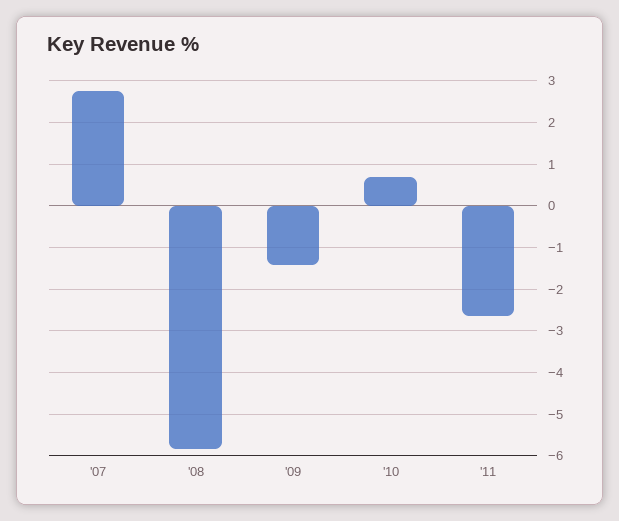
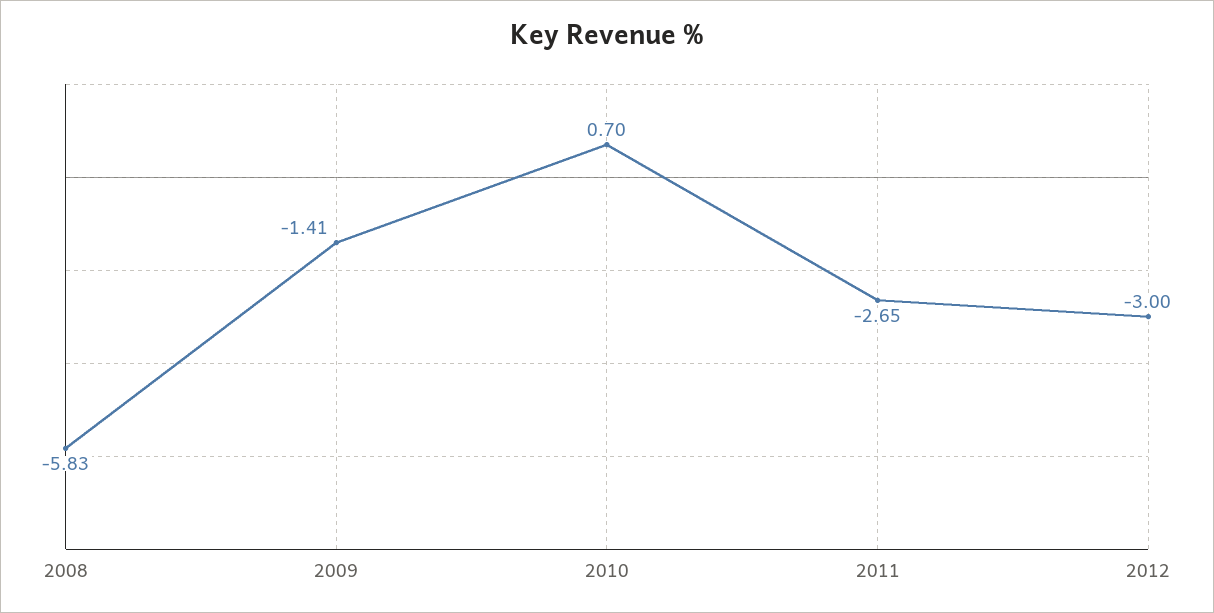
'07: 2.8 -> none
2012: none -> -3

